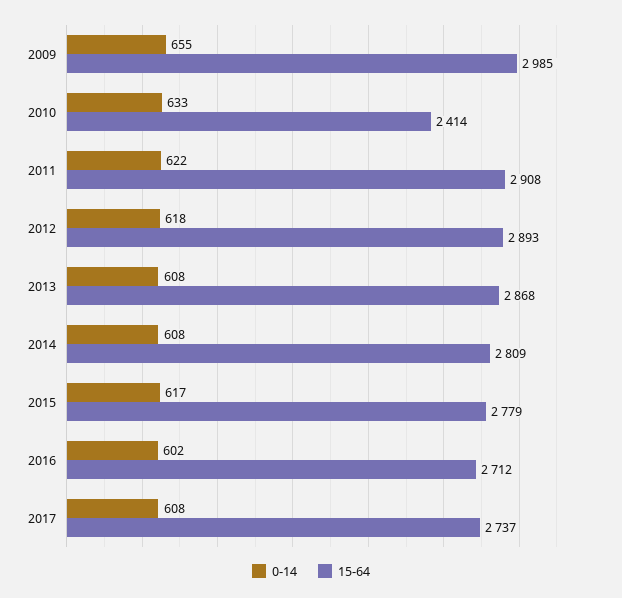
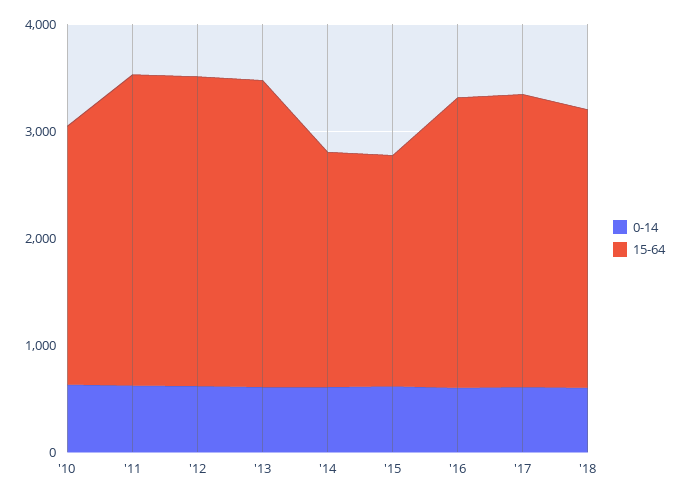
0-14, 2009: 655 -> none
15-64, 2009: 2985 -> none
15-64, 2014: 2809 -> 2200
15-64, 2015: 2779 -> 2200
0-14, '18: none -> 600
15-64, '18: none -> 2600

